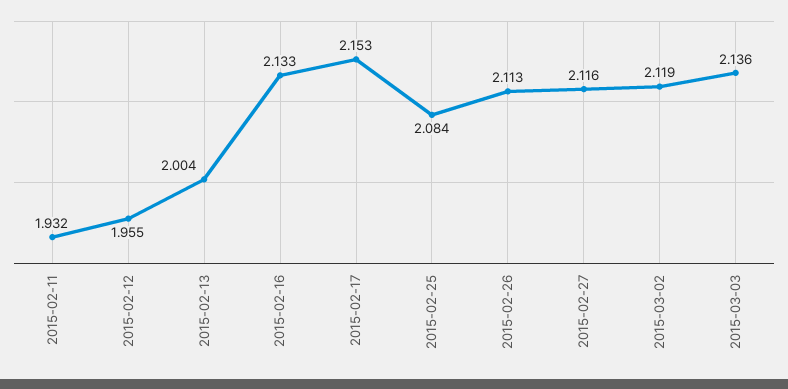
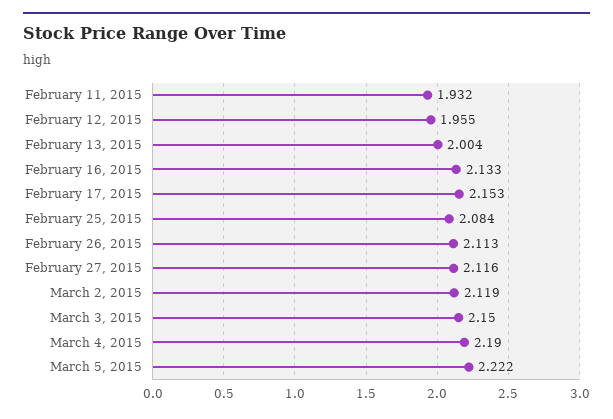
2015-03-03: 2.136 -> 2.15
March 4, 2015: none -> 2.19
March 5, 2015: none -> 2.222

